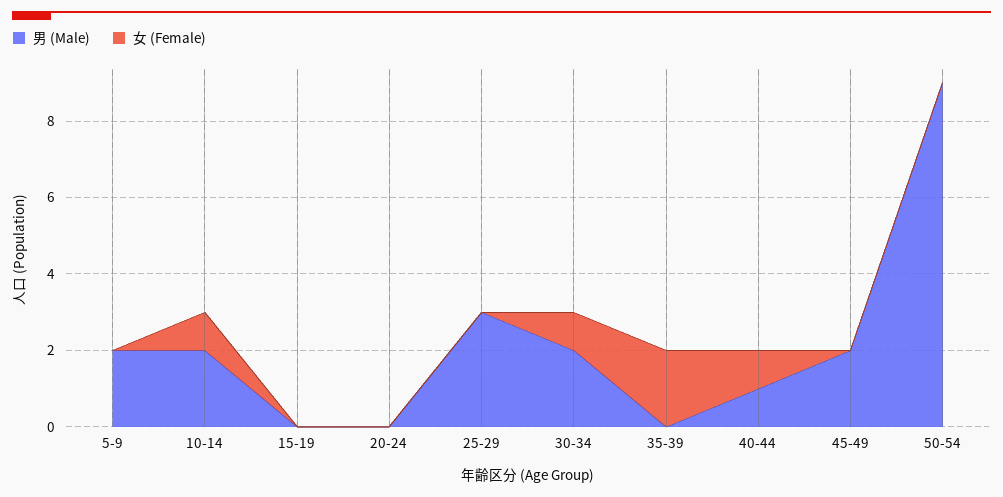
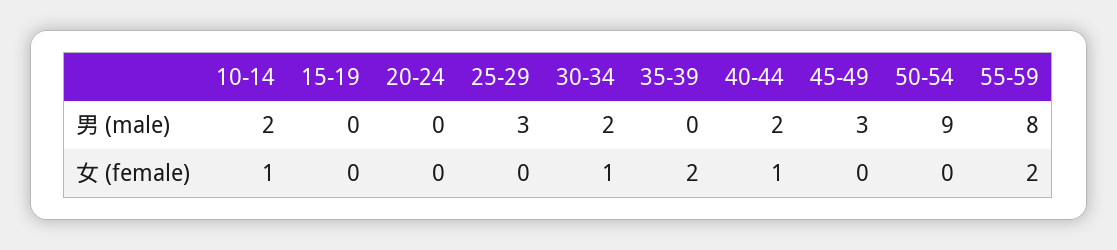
男 (Male), 5-9: 2 -> none
女 (Female), 5-9: 0 -> none
男 (Male), 40-44: 1 -> 2
男 (Male), 45-49: 2 -> 3
男 (Male), 55-59: none -> 8
女 (Female), 55-59: none -> 2

